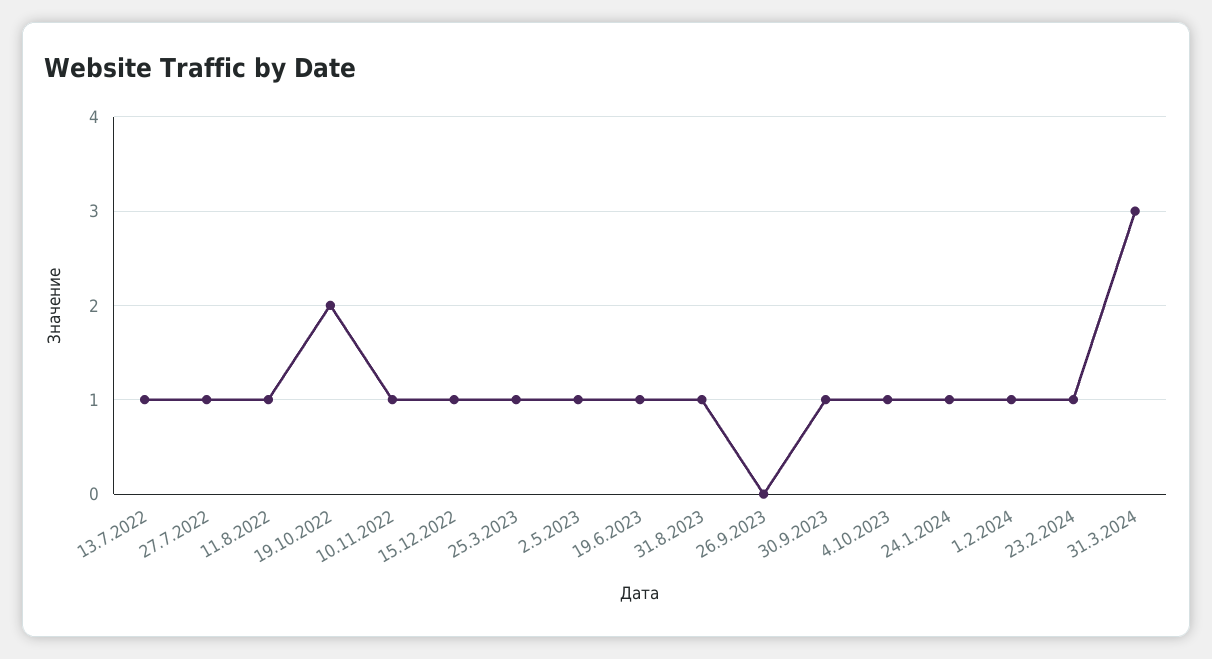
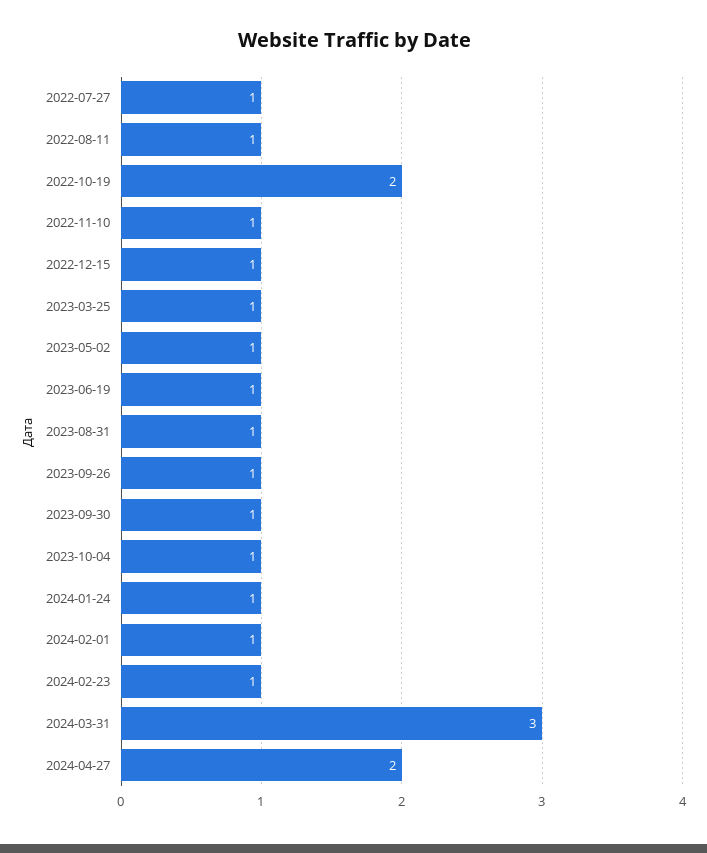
13.7.2022: 1 -> none
26.9.2023: 0 -> 1
2024-04-27: none -> 2

